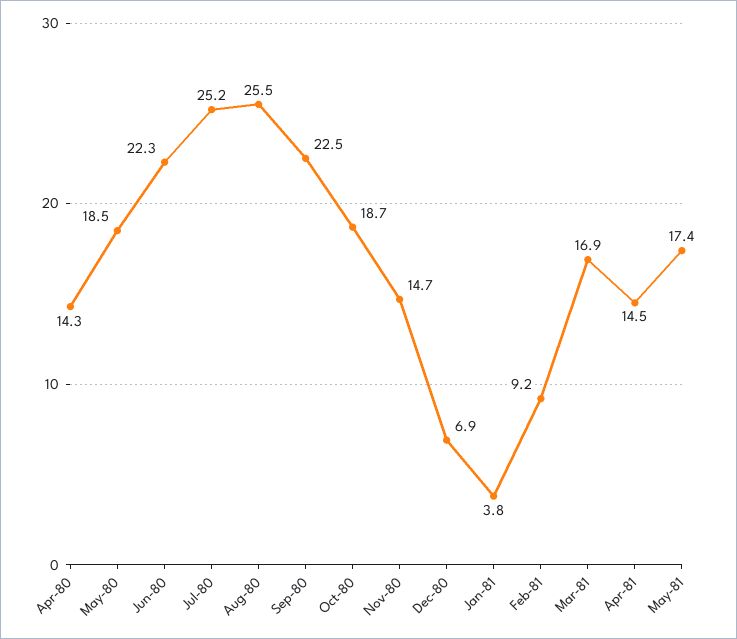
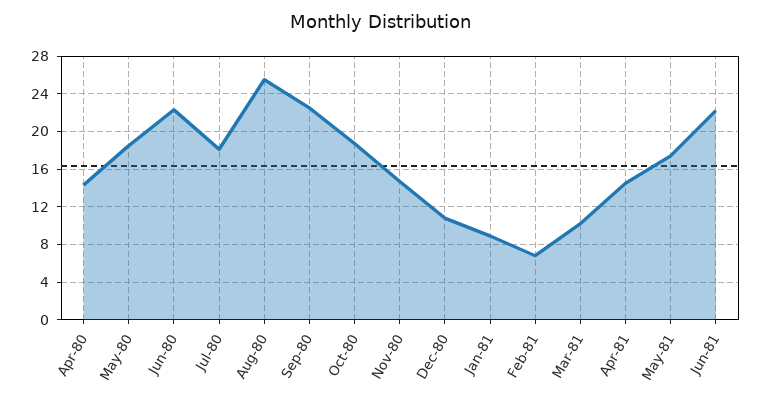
Jul-80: 25.2 -> 18
Dec-80: 6.9 -> 11
Jan-81: 3.8 -> 9
Feb-81: 9.2 -> 7
Mar-81: 16.9 -> 10
Jun-81: none -> 22

